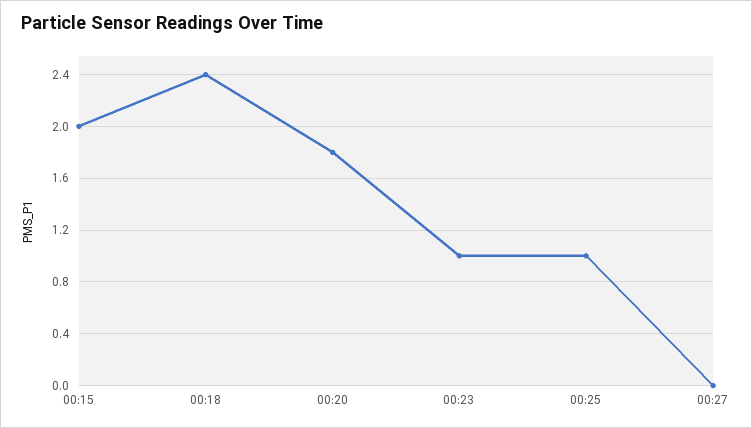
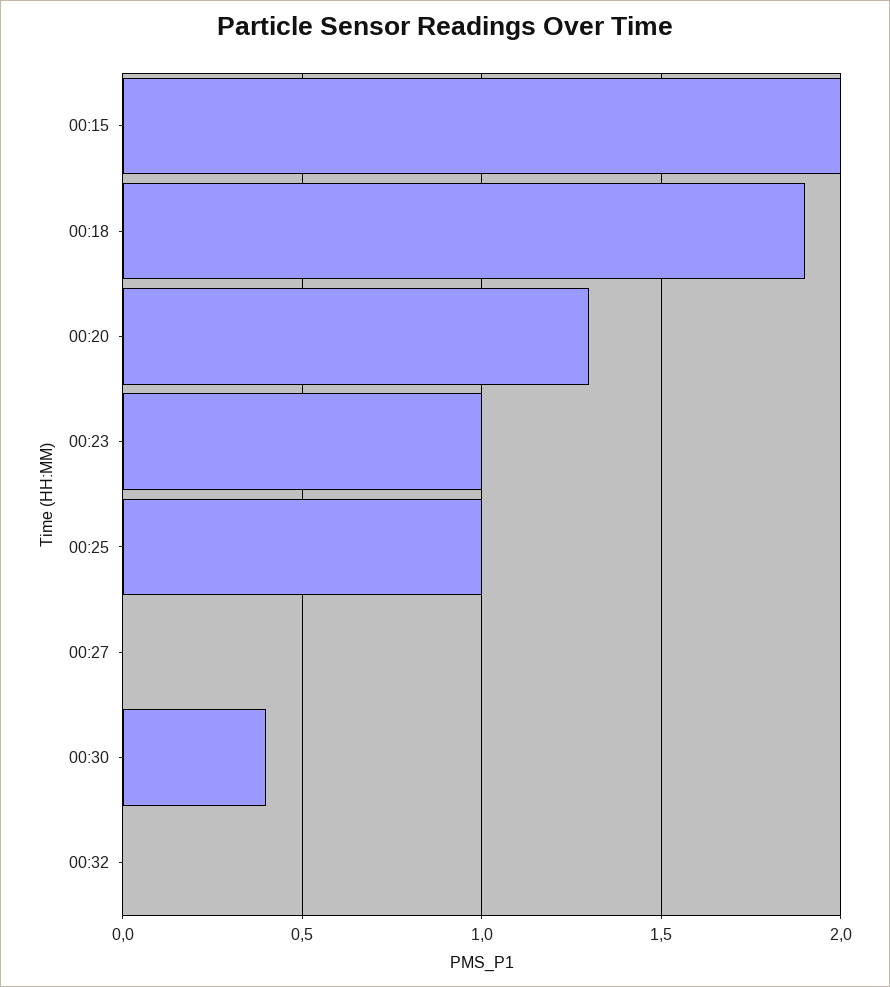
00:18: 2.4 -> 1.9
00:20: 1.8 -> 1.3
00:30: none -> 0.4
00:32: none -> 0

